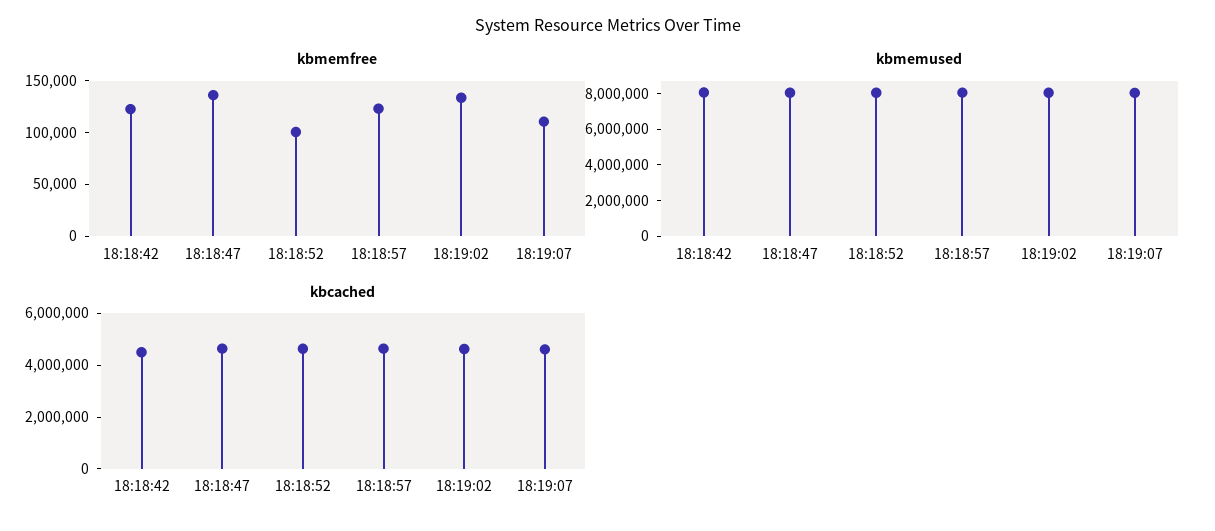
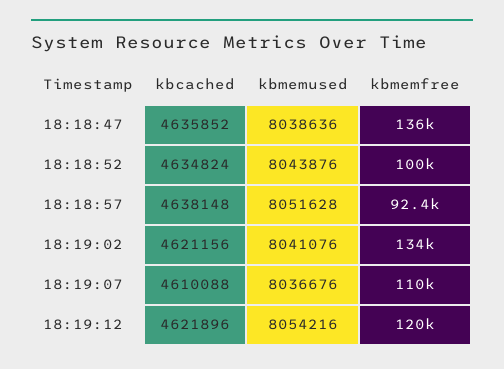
kbmemfree, 18:18:42: 120000 -> none
kbmemfree, 18:18:57: 120000 -> 92400
kbmemused, 18:18:42: 8000000 -> none
kbcached, 18:18:42: 4500000 -> none
kbcached, 18:19:12: none -> 4621896
kbmemused, 18:19:12: none -> 8054216
kbmemfree, 18:19:12: none -> 120000

